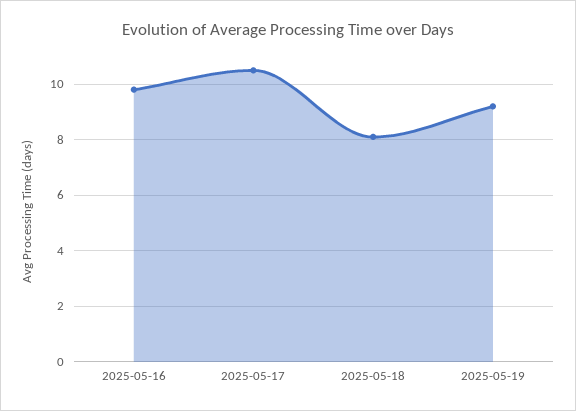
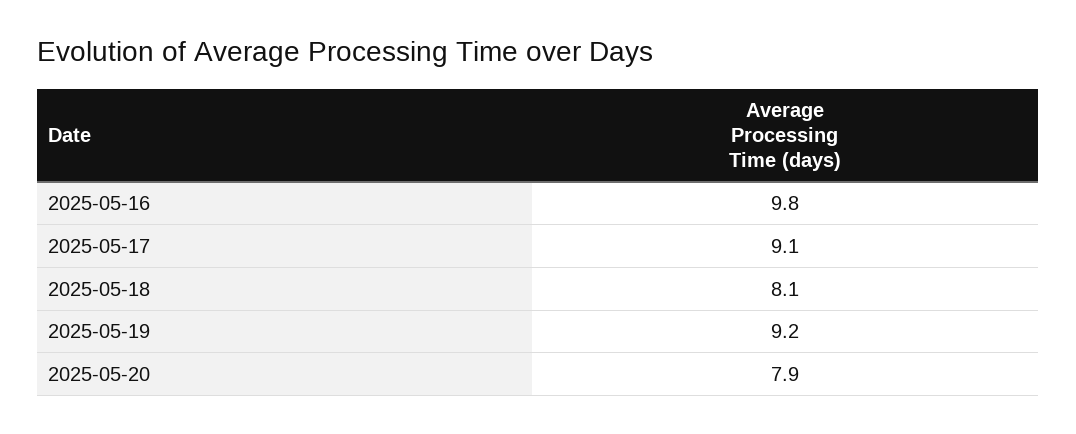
2025-05-17: 10.5 -> 9.1
2025-05-20: none -> 7.9

